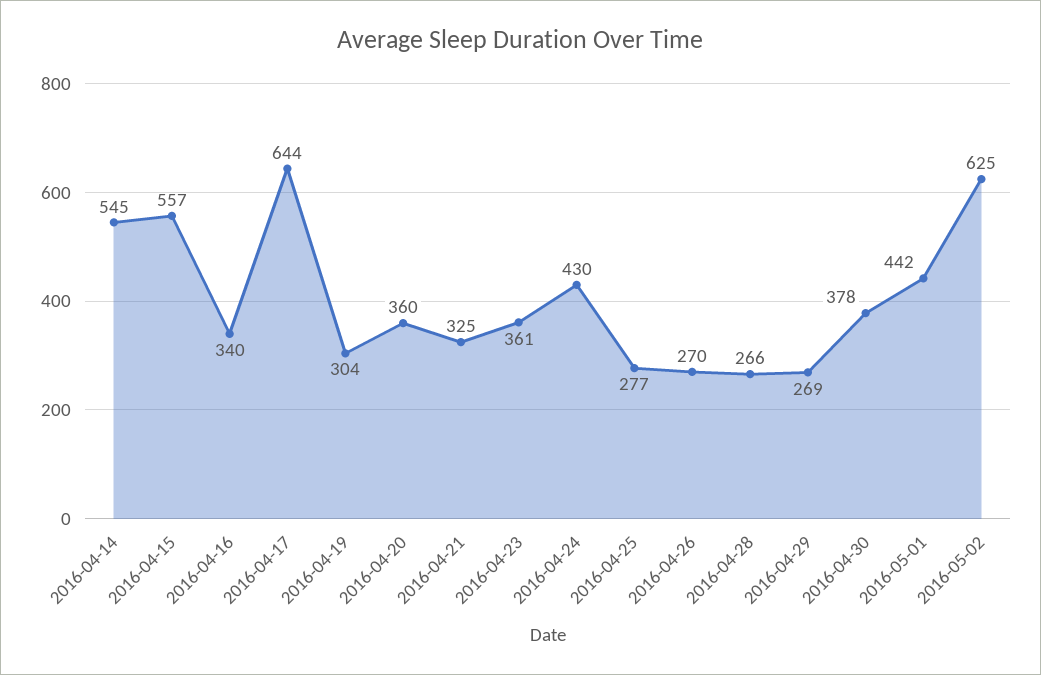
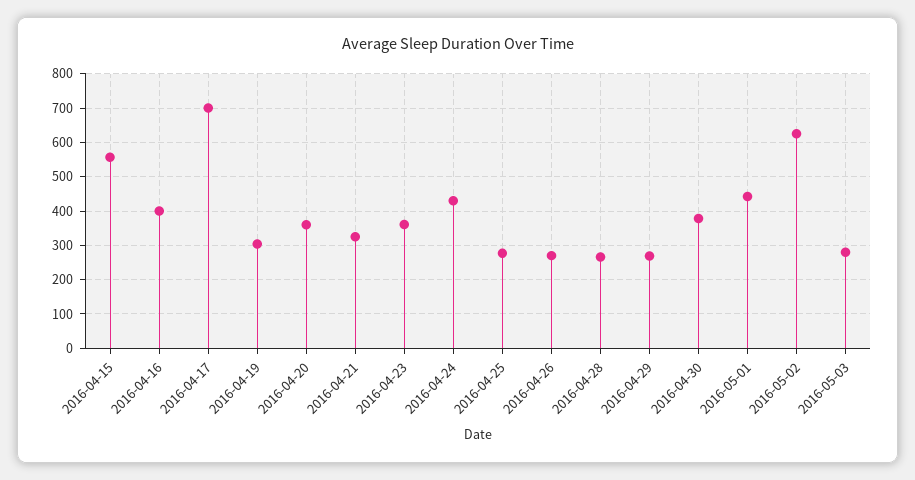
2016-04-14: 545 -> none
2016-04-16: 340 -> 400
2016-04-17: 644 -> 700
2016-05-03: none -> 280

